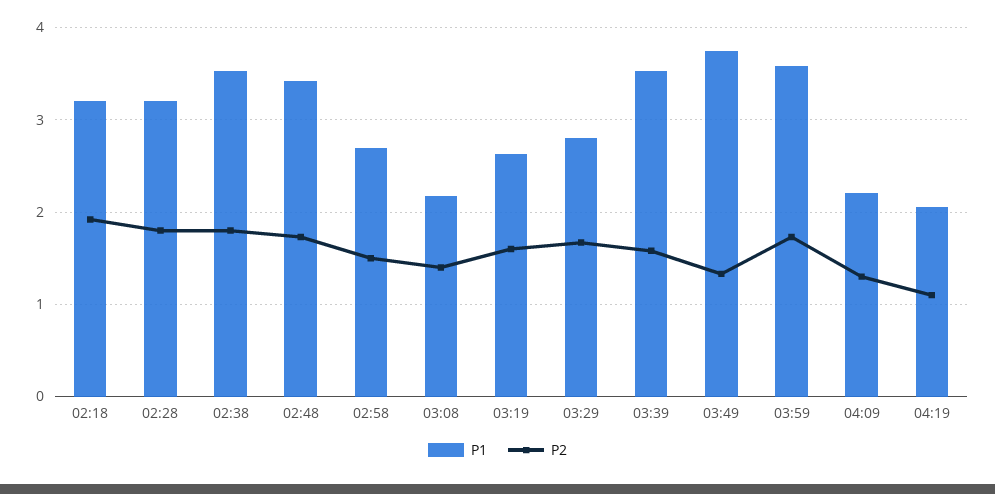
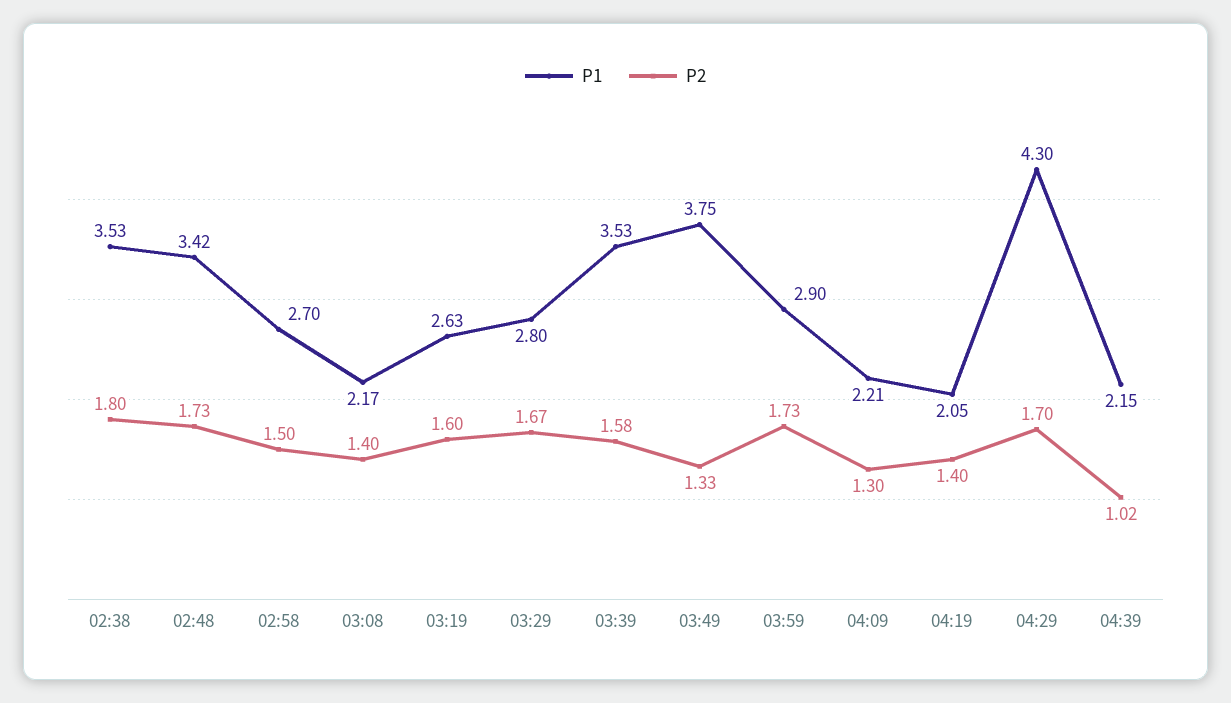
P1, 02:18: 3.2 -> none
P2, 02:18: 1.9 -> none
P1, 02:28: 3.2 -> none
P2, 02:28: 1.8 -> none
P1, 03:59: 3.6 -> 2.9
P2, 04:19: 1.1 -> 1.4
P1, 04:29: none -> 4.3
P2, 04:29: none -> 1.7
P1, 04:39: none -> 2.15
P2, 04:39: none -> 1.02

